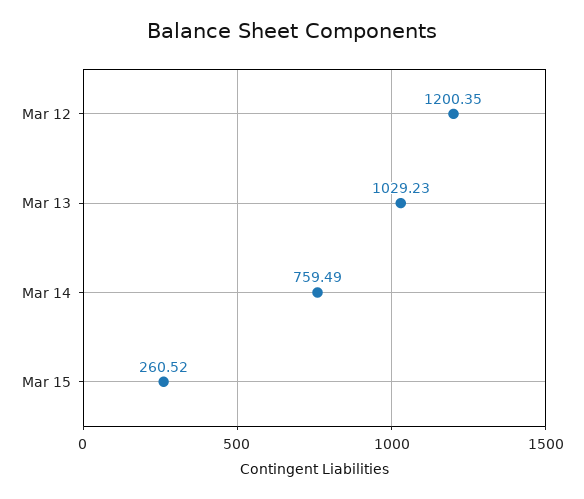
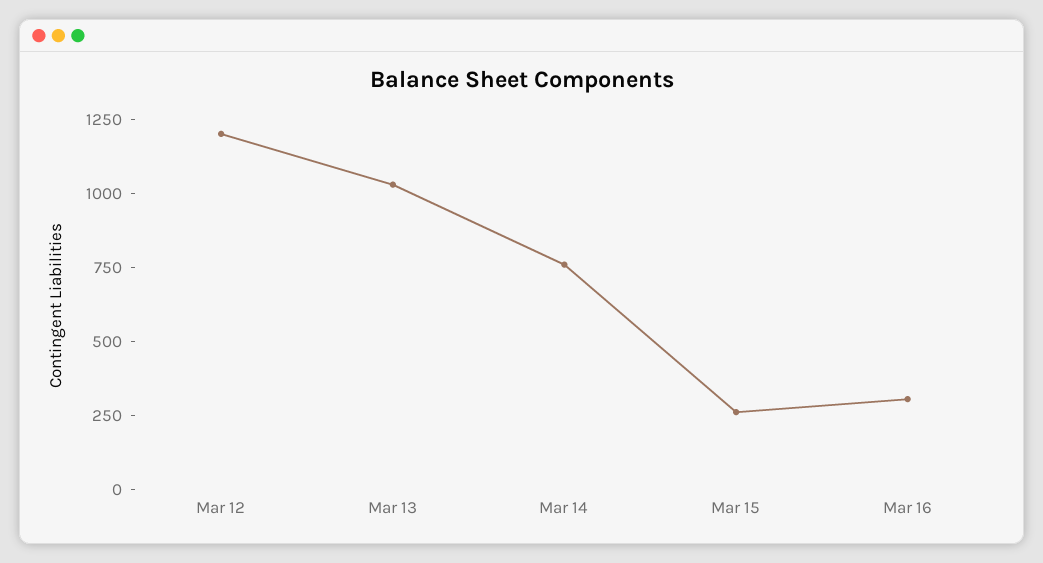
Mar 16: none -> 300

